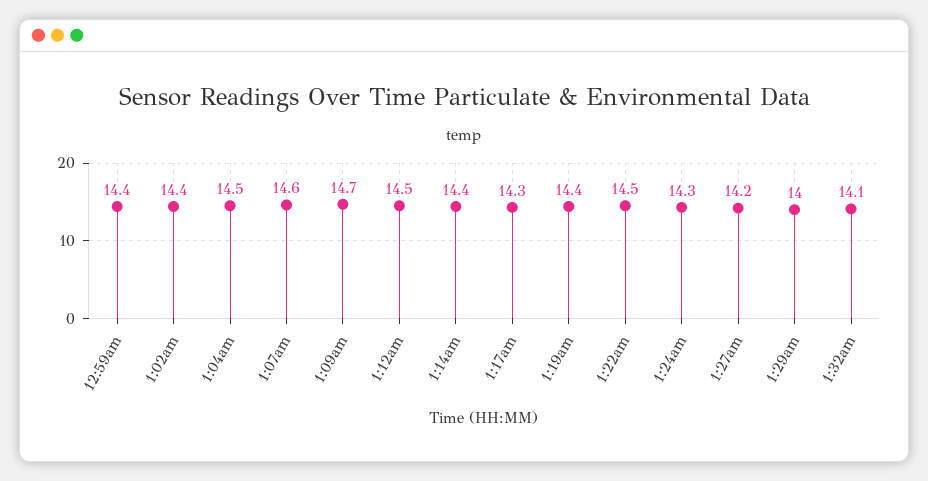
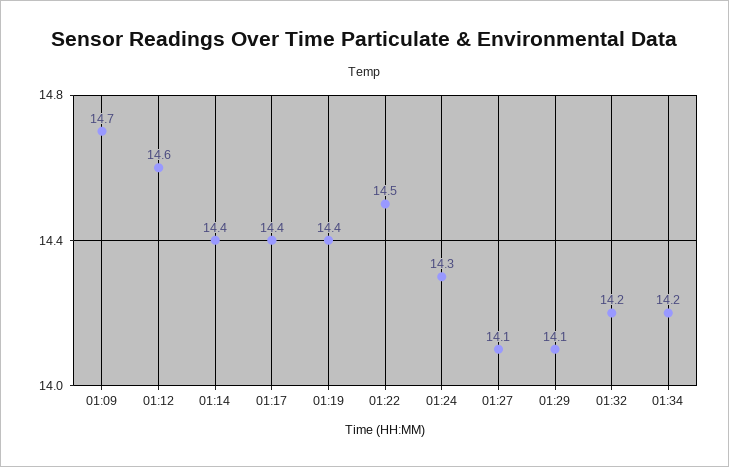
12:59am: 14.4 -> none
1:02am: 14.4 -> none
1:04am: 14.5 -> none
1:07am: 14.6 -> none
1:12am: 14.5 -> 14.6
1:17am: 14.3 -> 14.4
1:27am: 14.2 -> 14.1
1:29am: 14 -> 14.1
1:32am: 14.1 -> 14.2
01:34: none -> 14.2

